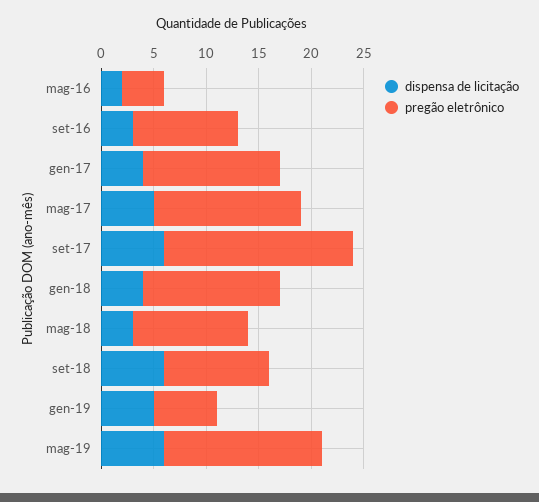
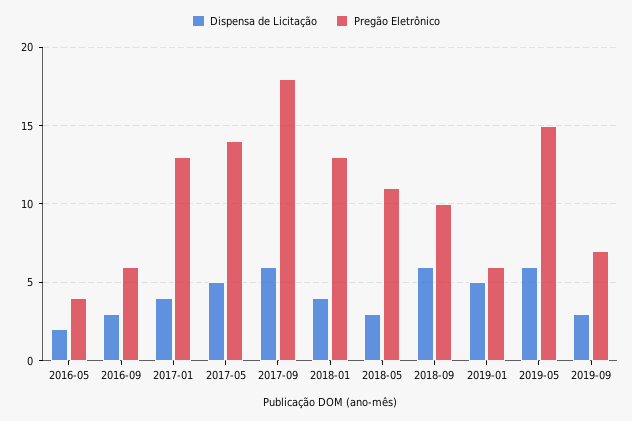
pregão eletrônico, set-16: 10 -> 6
dispensa de licitação, 2019-09: none -> 3
pregão eletrônico, 2019-09: none -> 7

